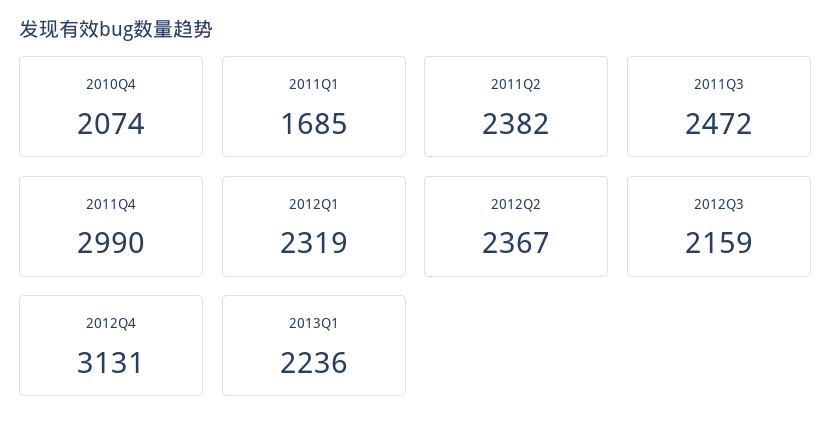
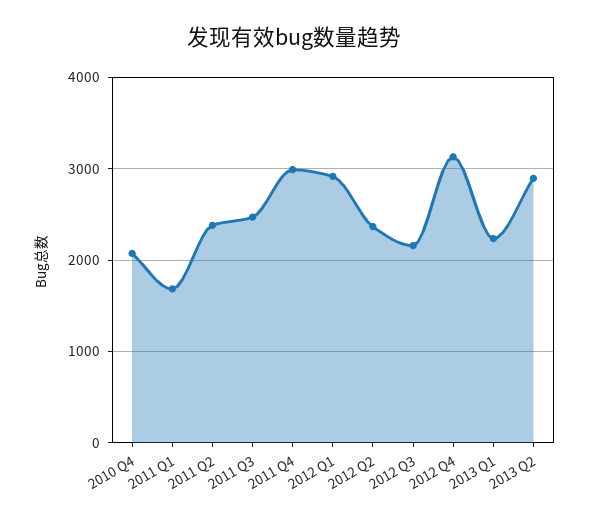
2012Q1: 2319 -> 2900
2013 Q2: none -> 2900

